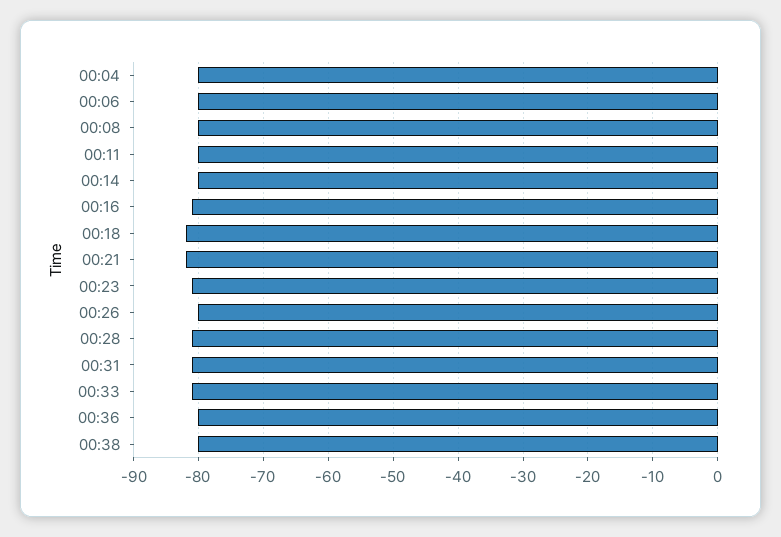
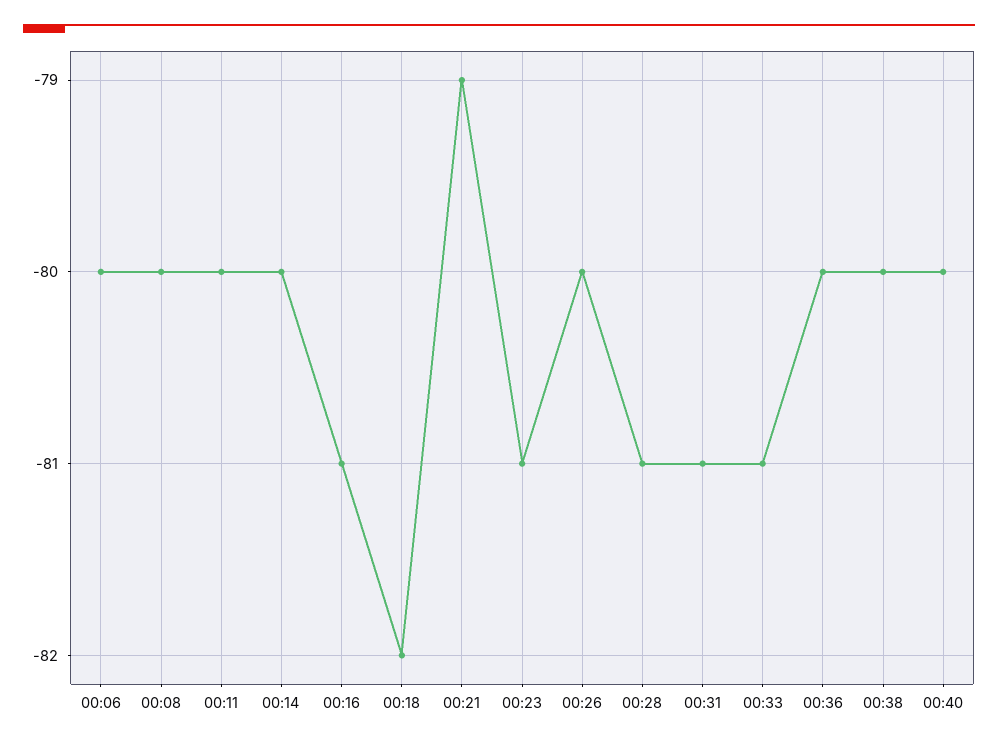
00:04: -80 -> none
00:21: -82 -> -79
00:40: none -> -80

